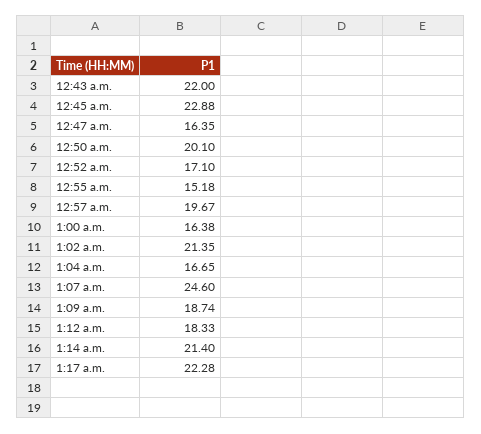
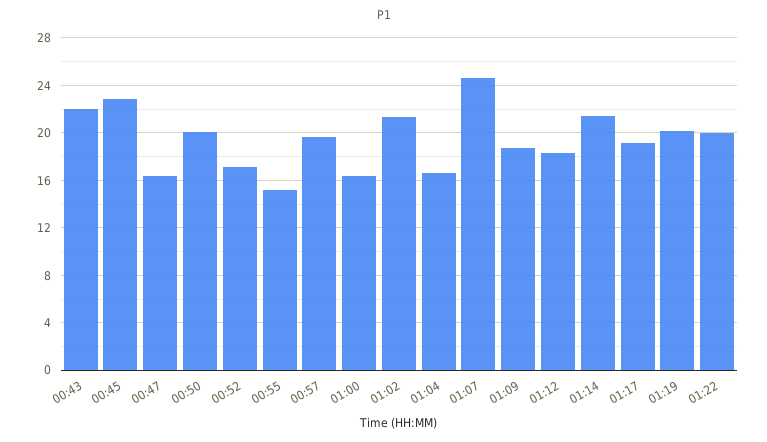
1:17 a.m.: 22.28 -> 19
01:19: none -> 20
01:22: none -> 20

